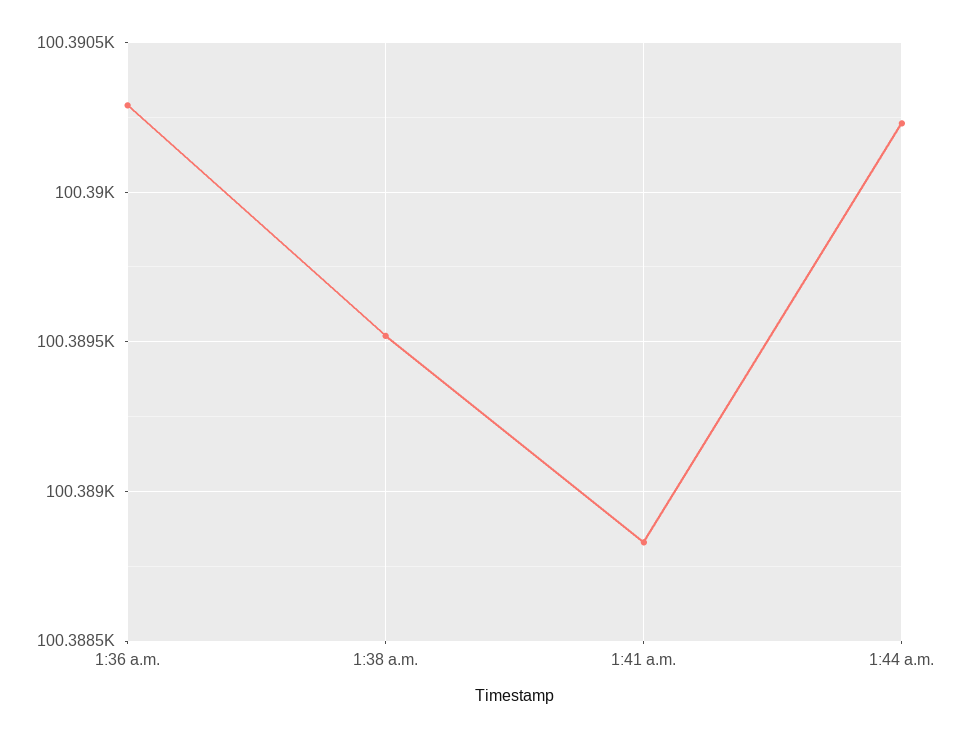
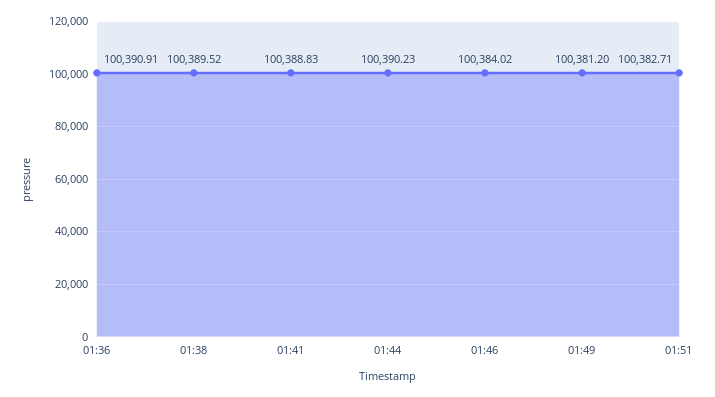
1:36 a.m.: 100390.3 -> 100390.91
01:46: none -> 100384.02
01:49: none -> 100381.2
01:51: none -> 100382.71

